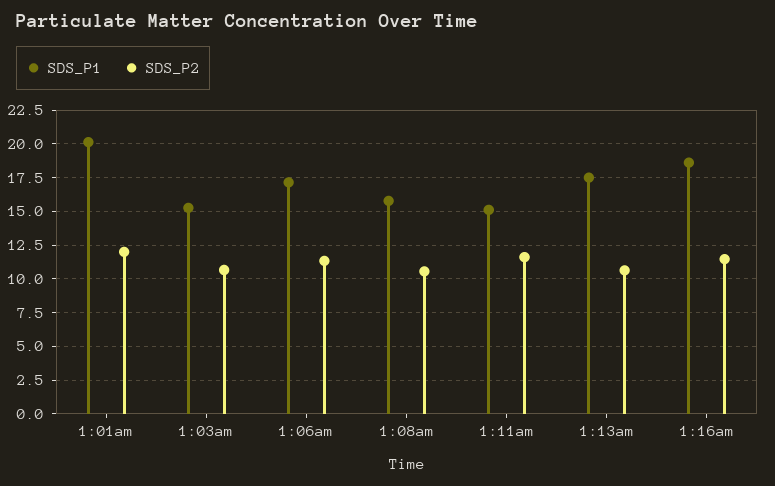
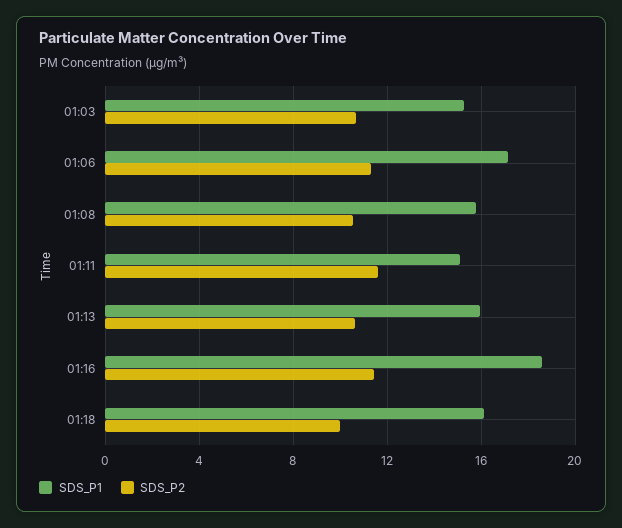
SDS_P1, 1:01am: 20 -> none
SDS_P2, 1:01am: 12 -> none
SDS_P1, 1:13am: 17.5 -> 16
SDS_P1, 01:18: none -> 16
SDS_P2, 01:18: none -> 10

